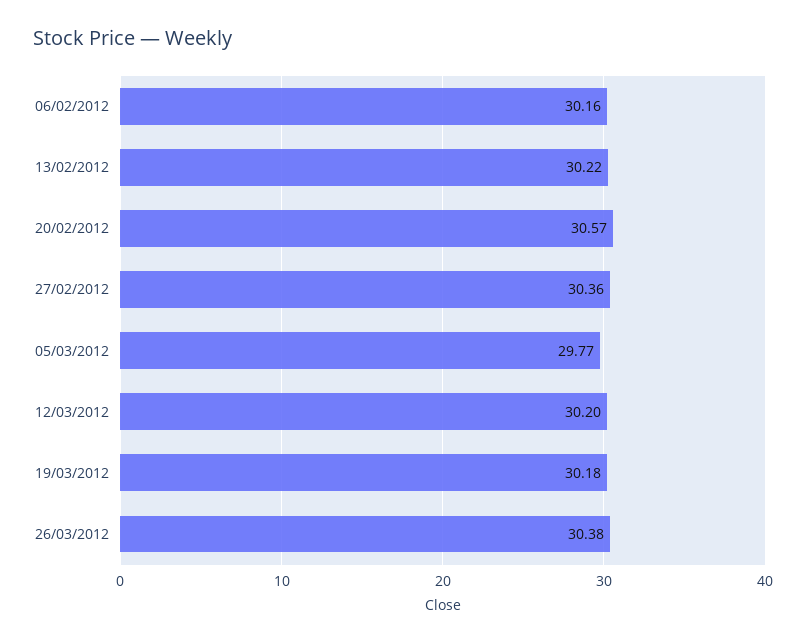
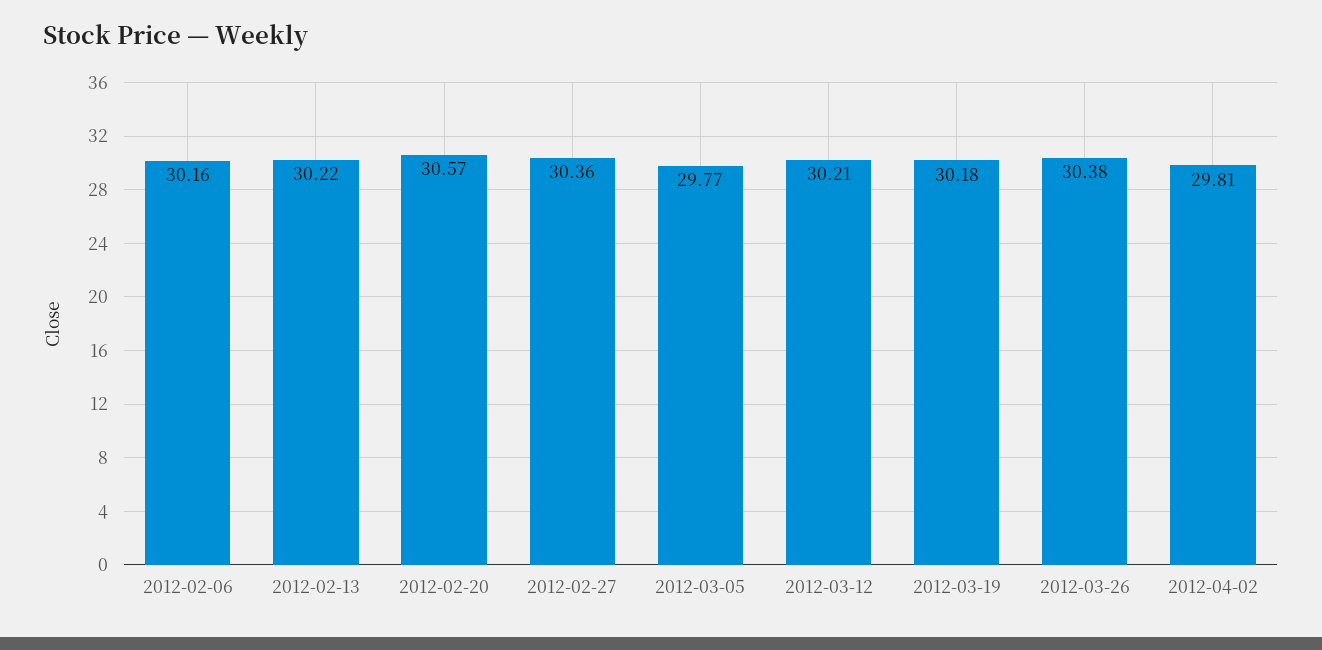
12/03/2012: 30.2 -> 30.21
2012-04-02: none -> 29.81

